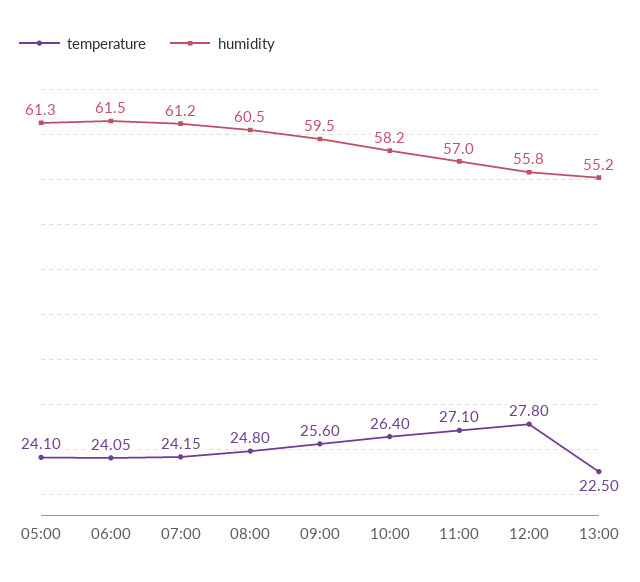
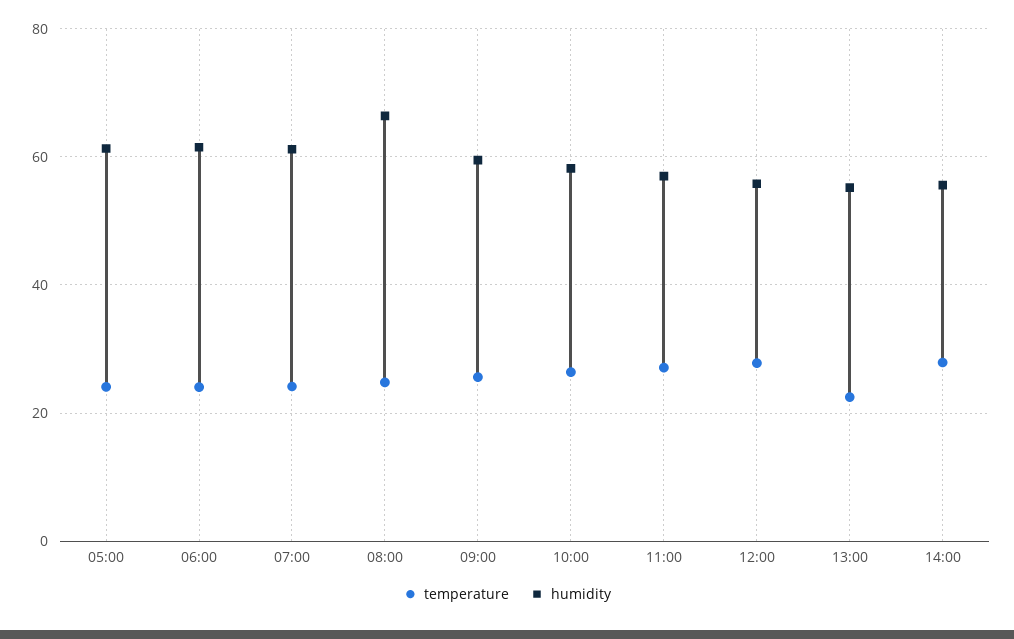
humidity, 08:00: 60.5 -> 66
temperature, 14:00: none -> 28
humidity, 14:00: none -> 56

